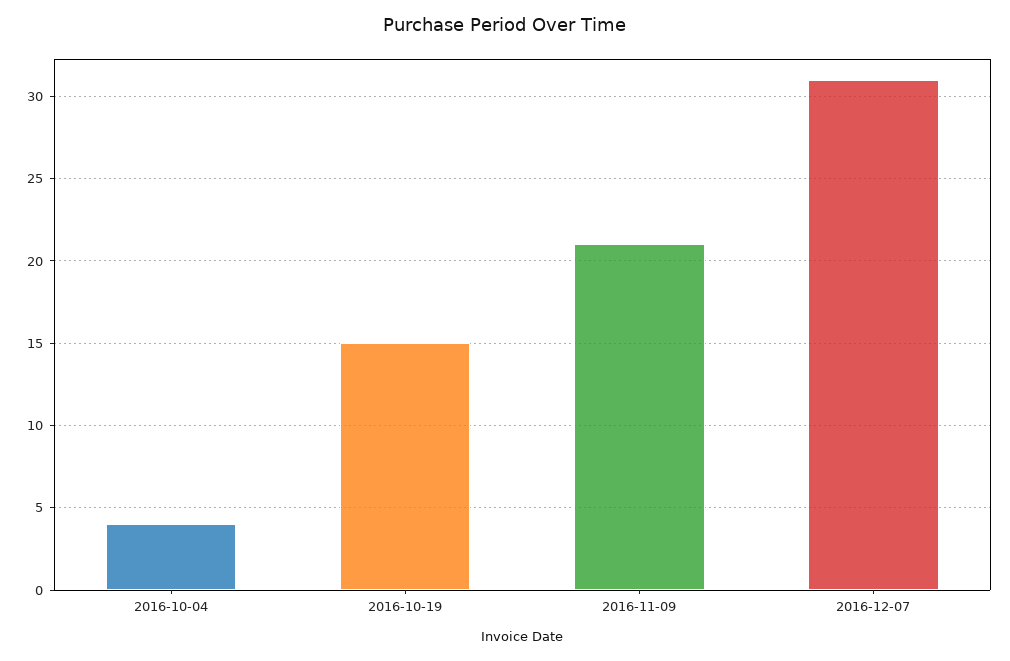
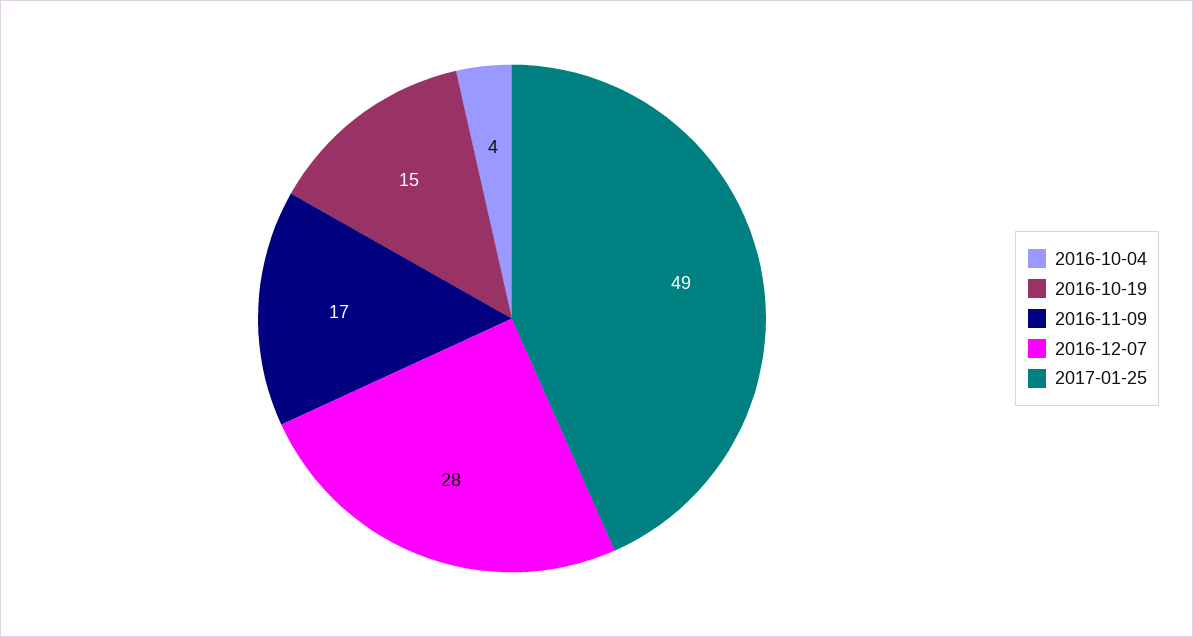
2016-11-09: 21 -> 17
2016-12-07: 31 -> 28
2017-01-25: none -> 49

